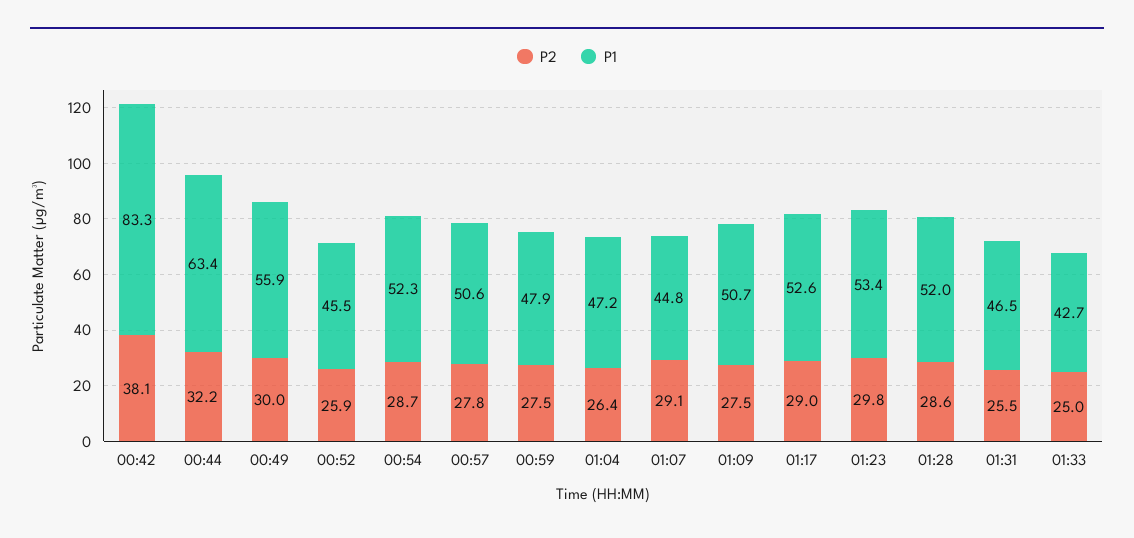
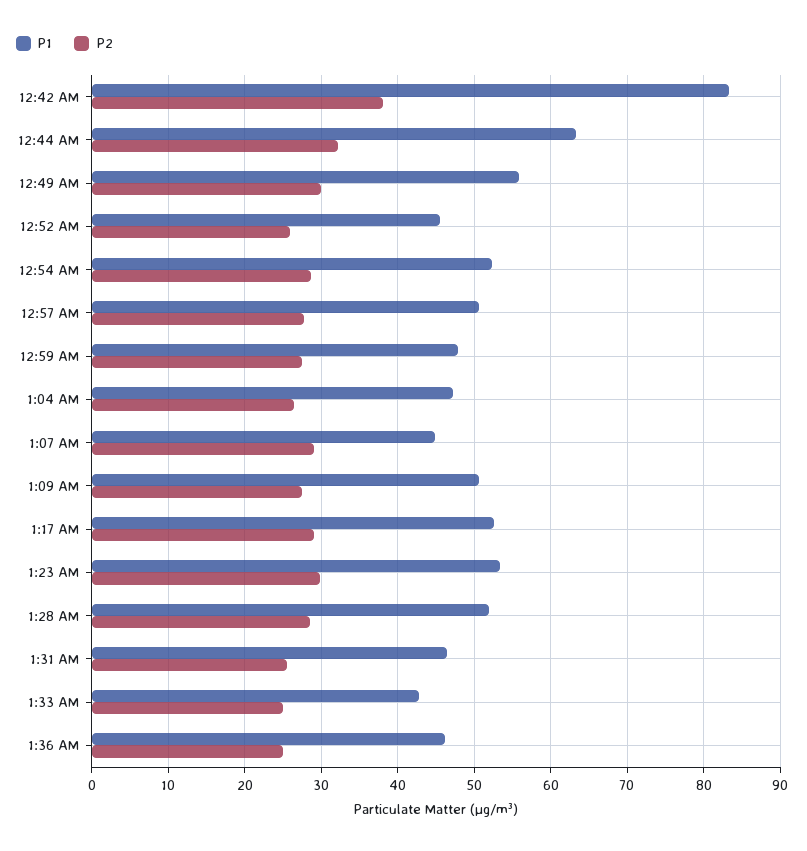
P1, 1:36 AM: none -> 46
P2, 1:36 AM: none -> 25

